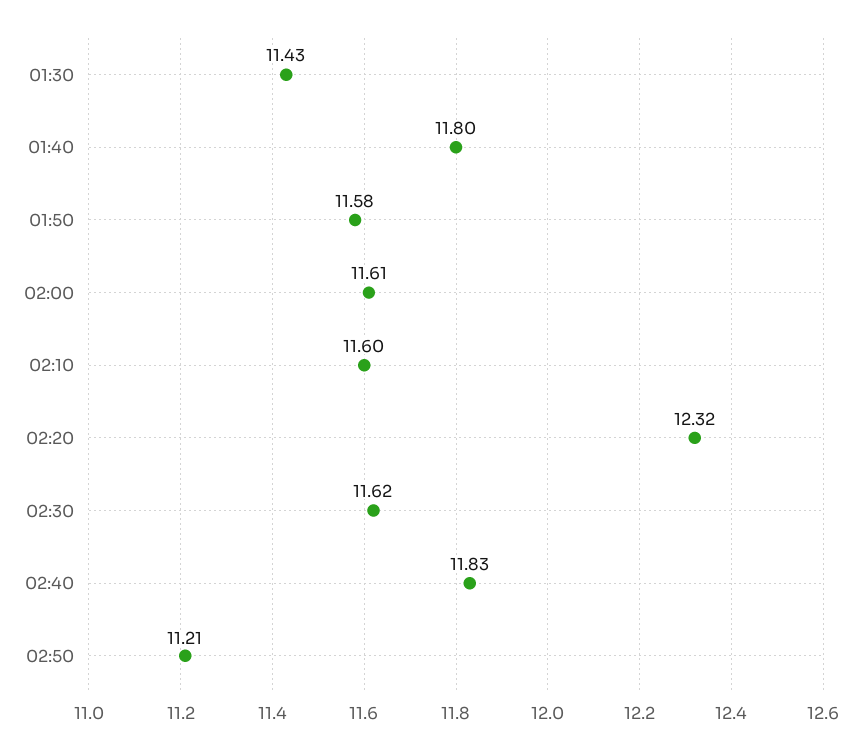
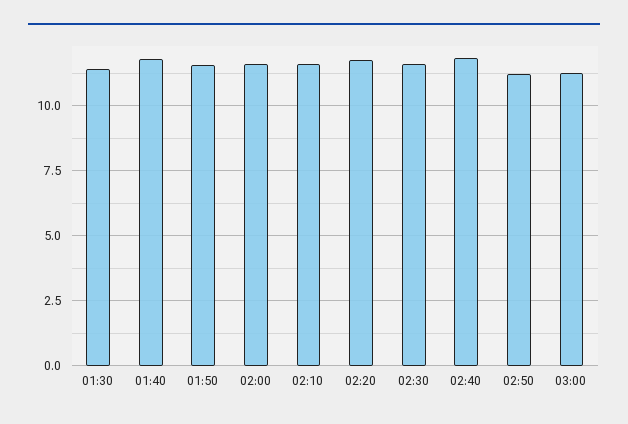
02:20: 12.32 -> 11.75
03:00: none -> 11.25

